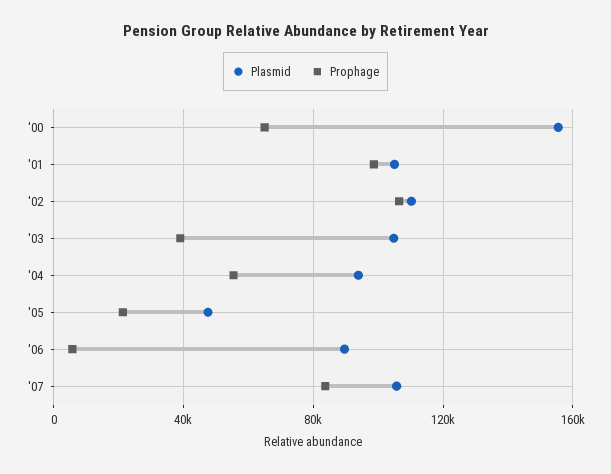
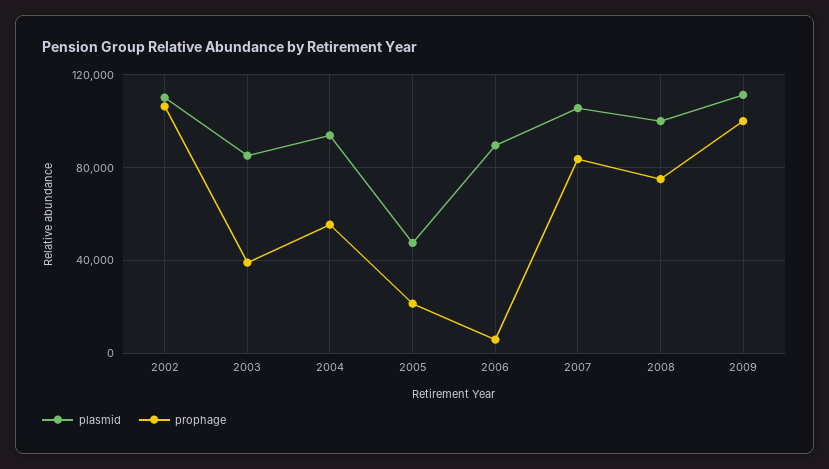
Plasmid, '00: 155000 -> none
Prophage, '00: 65000 -> none
Plasmid, '01: 105000 -> none
Prophage, '01: 100000 -> none
Plasmid, '03: 105000 -> 85000
Plasmid, 2008: none -> 100000
Prophage, 2008: none -> 75000
Plasmid, 2009: none -> 110000
Prophage, 2009: none -> 100000

